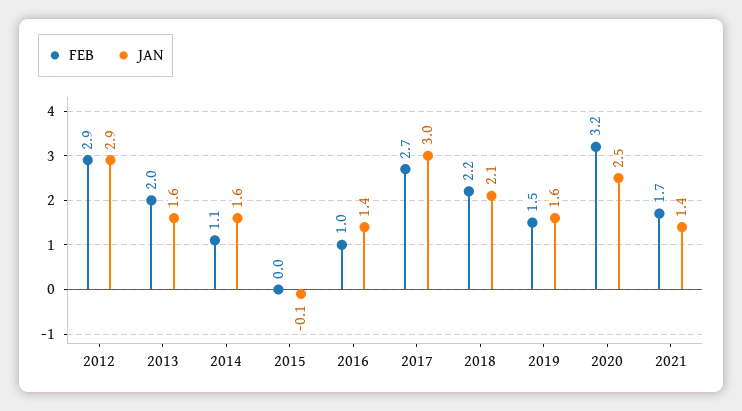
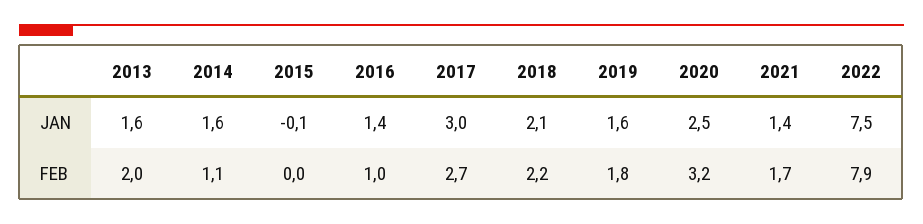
FEB, 2012: 2.9 -> none
JAN, 2012: 2.9 -> none
FEB, 2019: 1.5 -> 1.8
JAN, 2022: none -> 7.5
FEB, 2022: none -> 7.9

